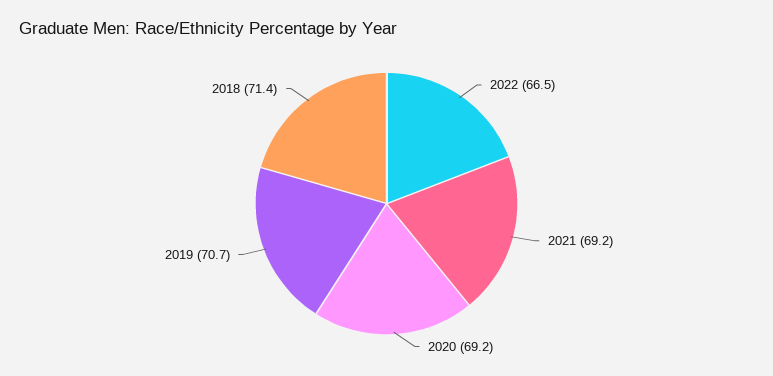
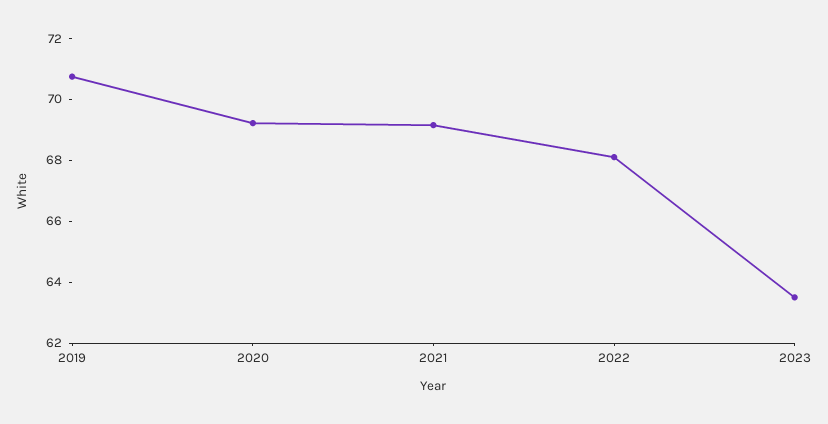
2022: 66.5 -> 68
2018: 71.4 -> none
2023: none -> 63.5

